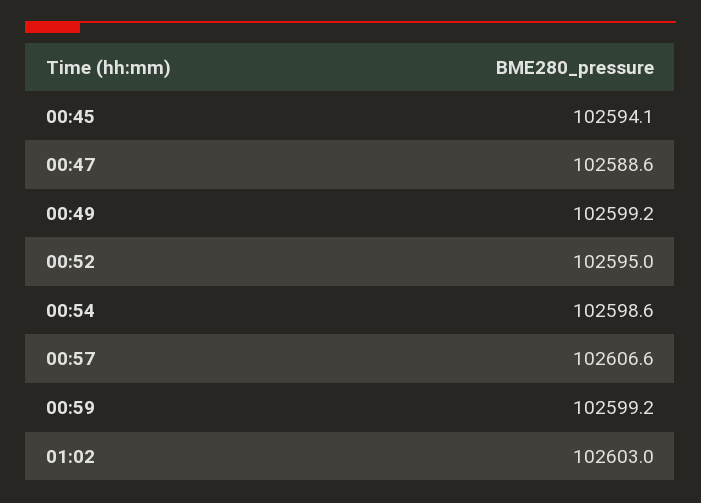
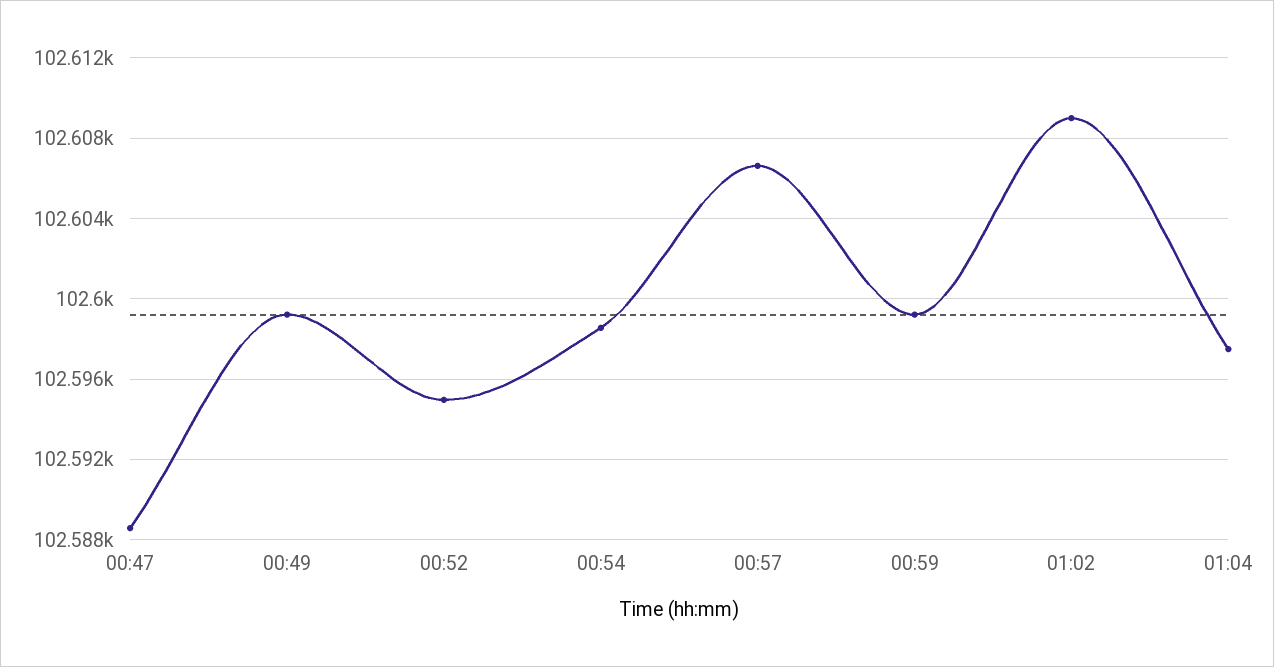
00:45: 102594.1 -> none
01:02: 102603 -> 102609
01:04: none -> 102597.5

